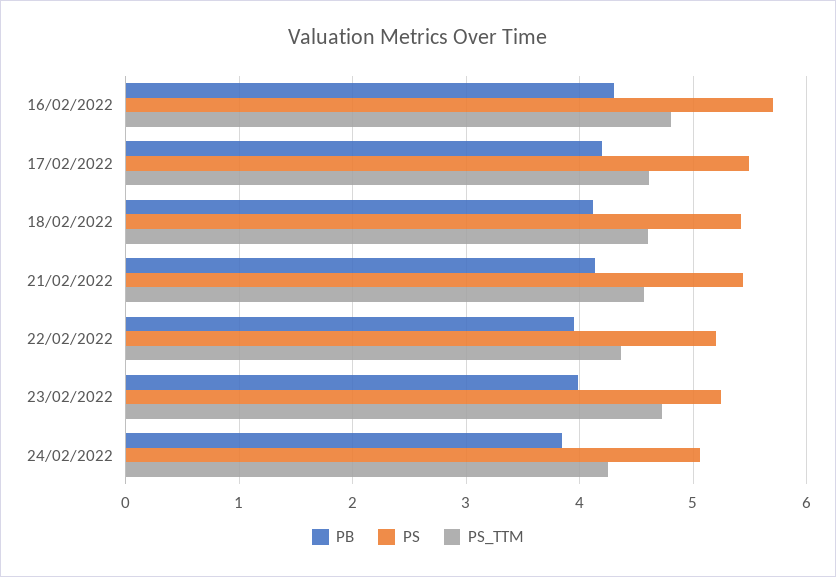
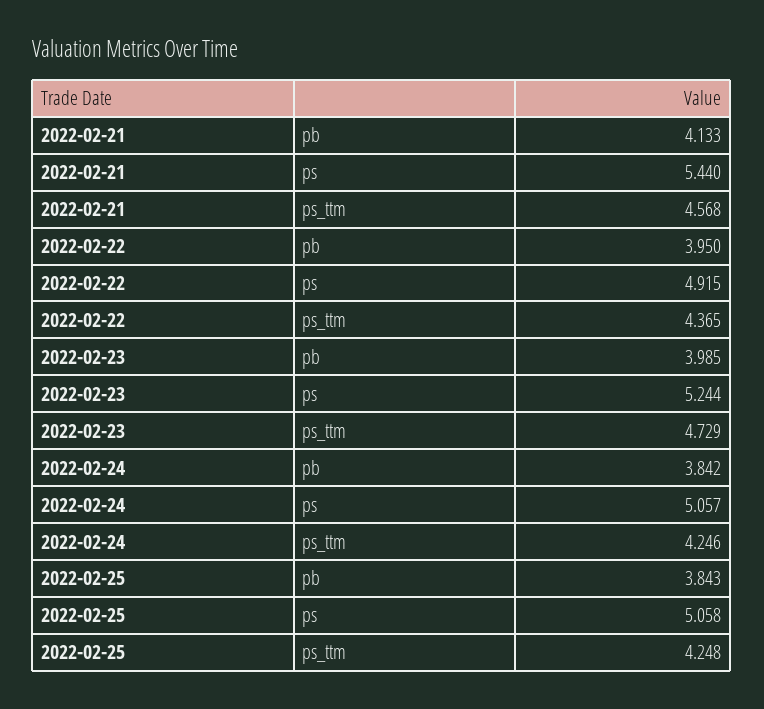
PB, 16/02/2022: 4.3 -> none
PS, 16/02/2022: 5.7 -> none
PS_TTM, 16/02/2022: 4.8 -> none
PB, 17/02/2022: 4.2 -> none
PS, 17/02/2022: 5.5 -> none
PS_TTM, 17/02/2022: 4.6 -> none
PB, 18/02/2022: 4.1 -> none
PS, 18/02/2022: 5.4 -> none
PS_TTM, 18/02/2022: 4.6 -> none
PS, 22/02/2022: 5.2 -> 4.915
PB, 2022-02-25: none -> 3.843
PS, 2022-02-25: none -> 5.058
PS_TTM, 2022-02-25: none -> 4.248

